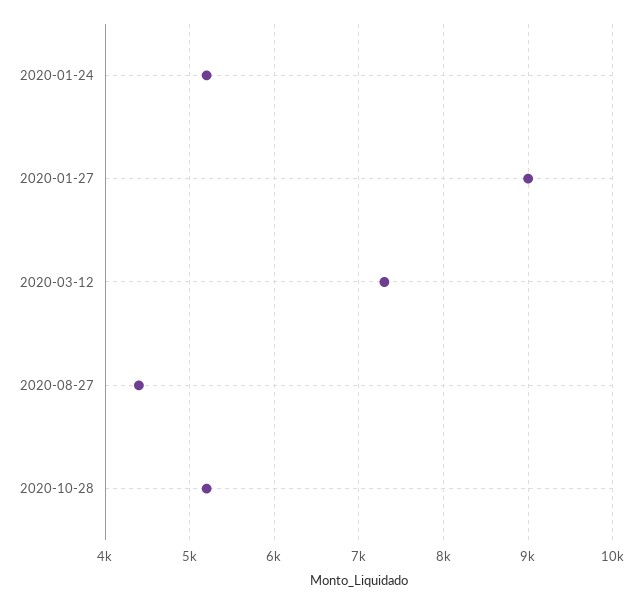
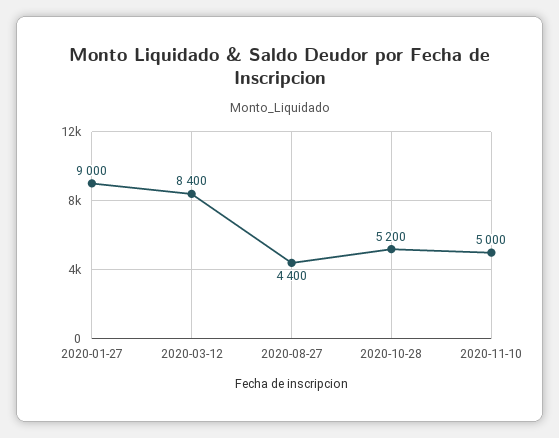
2020-01-24: 5200 -> none
2020-03-12: 7300 -> 8400
2020-11-10: none -> 5000

